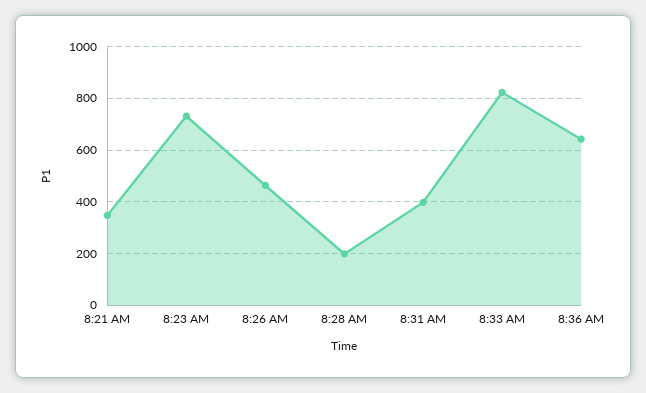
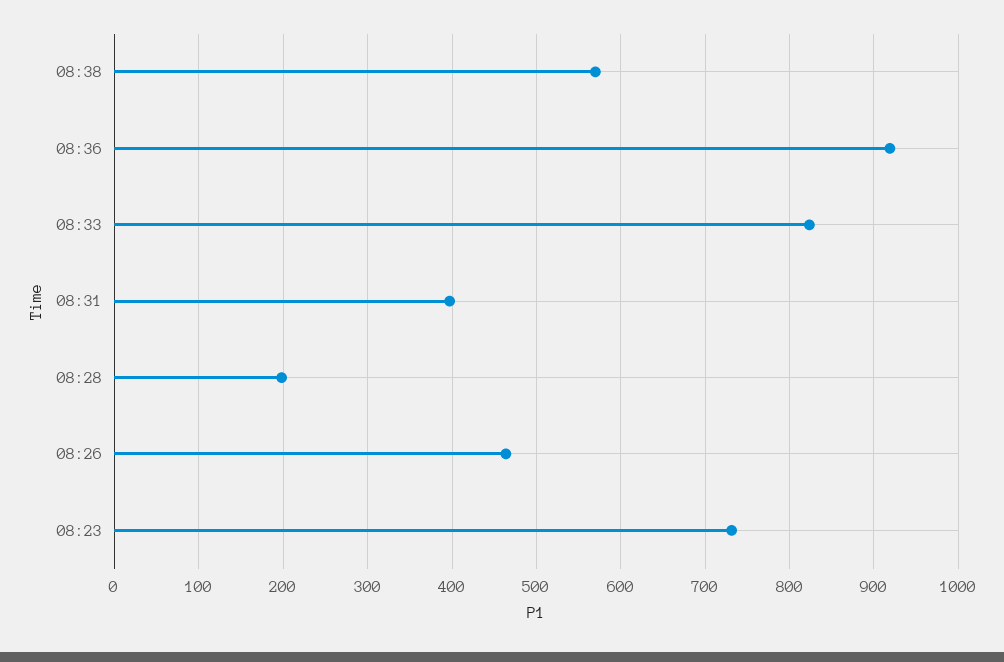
8:21 AM: 350 -> none
8:36 AM: 650 -> 920
08:38: none -> 570

